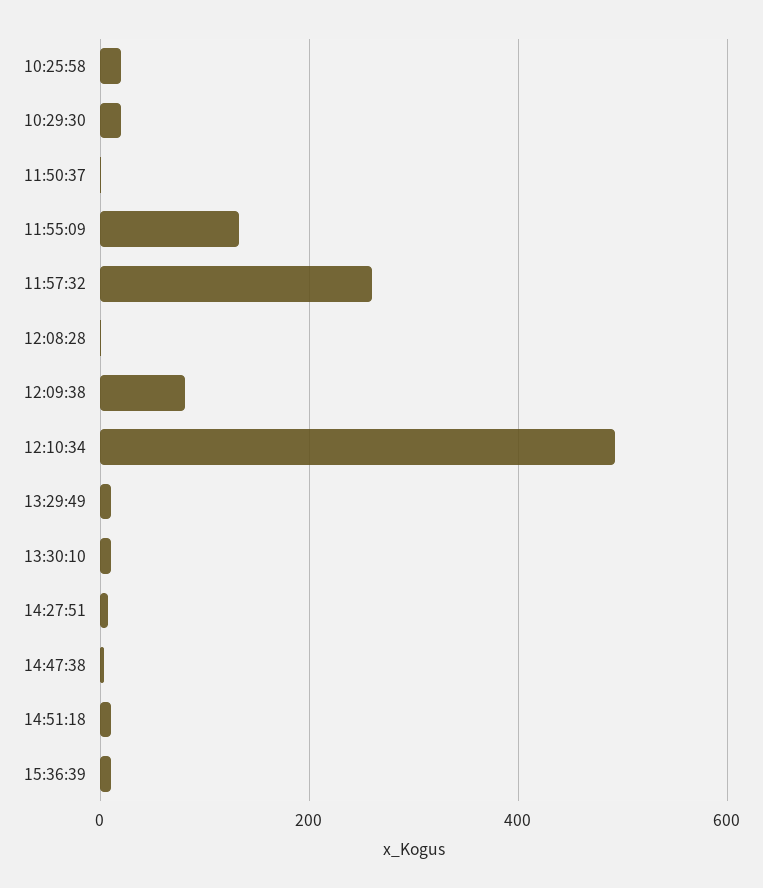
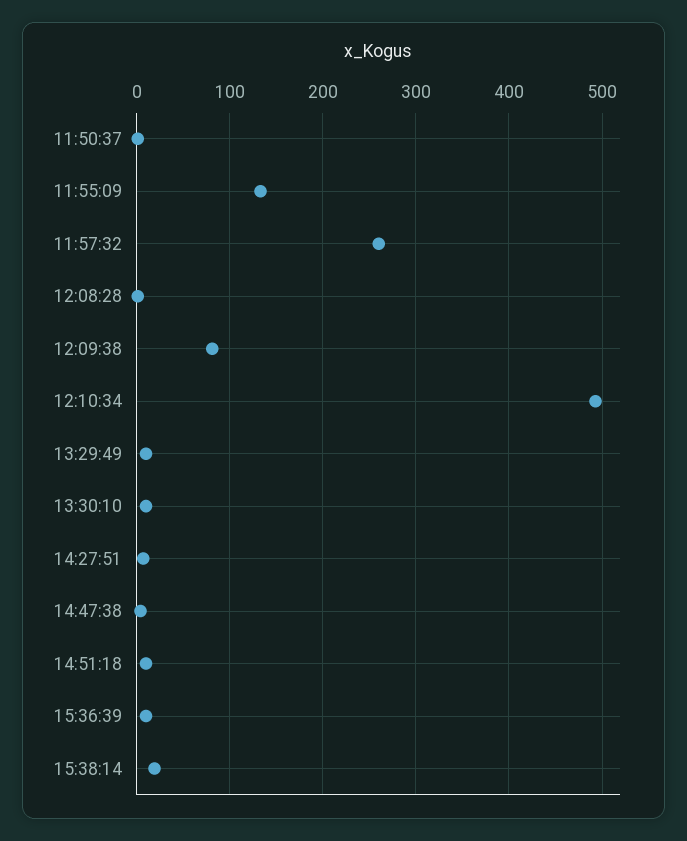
10:25:58: 20 -> none
10:29:30: 20 -> none
15:38:14: none -> 20

